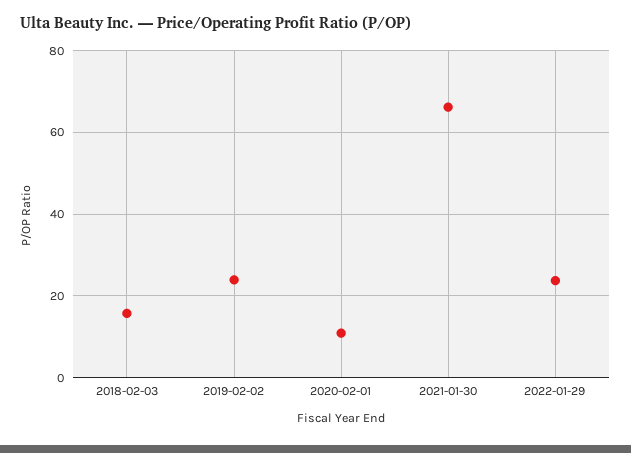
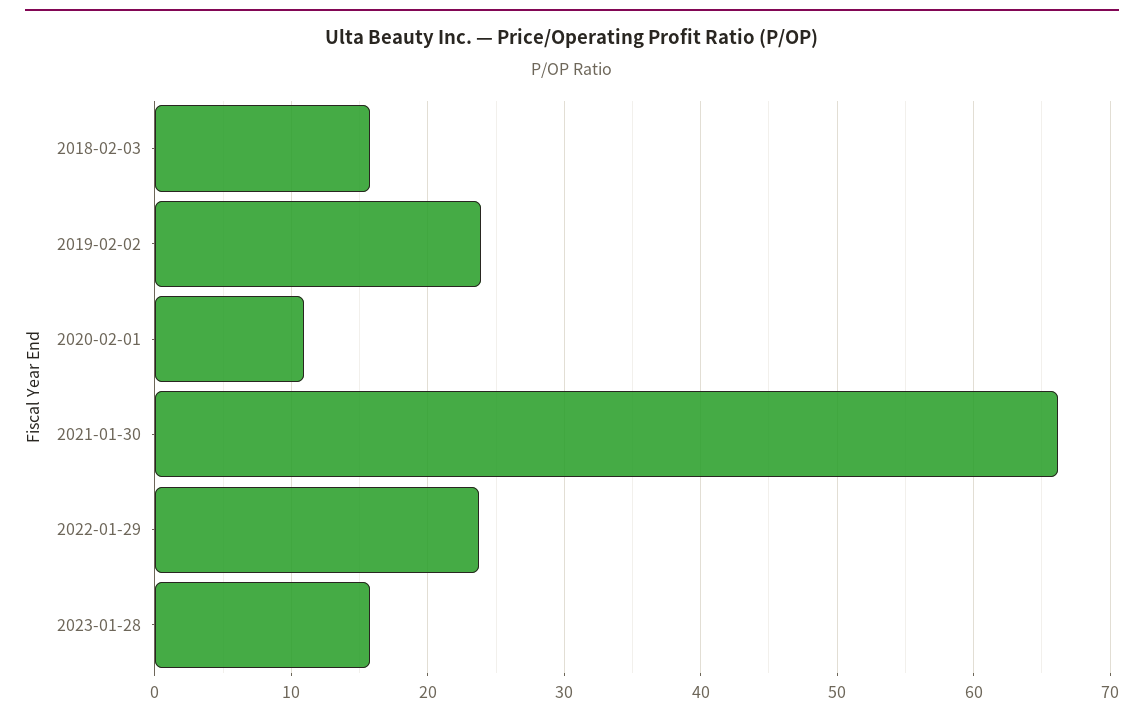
2023-01-28: none -> 16

